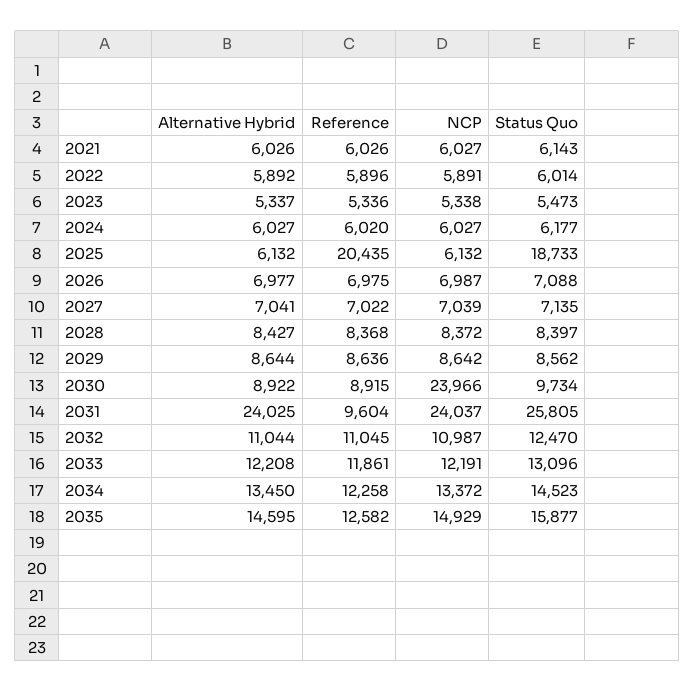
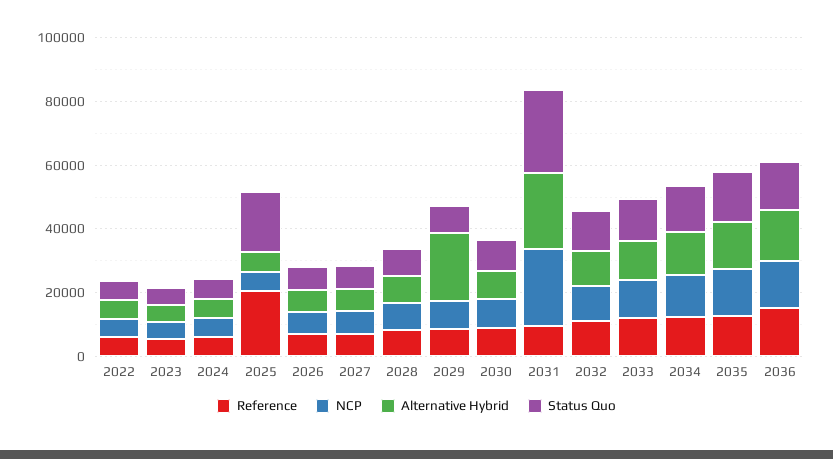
Alternative Hybrid, 2021: 6026 -> none
Reference, 2021: 6026 -> none
NCP, 2021: 6027 -> none
Status Quo, 2021: 6143 -> none
Alternative Hybrid, 2029: 8644 -> 20000
NCP, 2030: 23966 -> 10000
Reference, 2036: none -> 15000
NCP, 2036: none -> 15000
Alternative Hybrid, 2036: none -> 15000
Status Quo, 2036: none -> 15000

